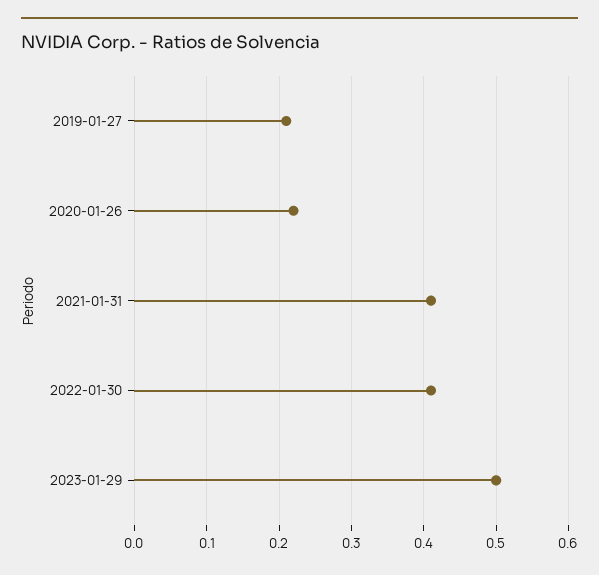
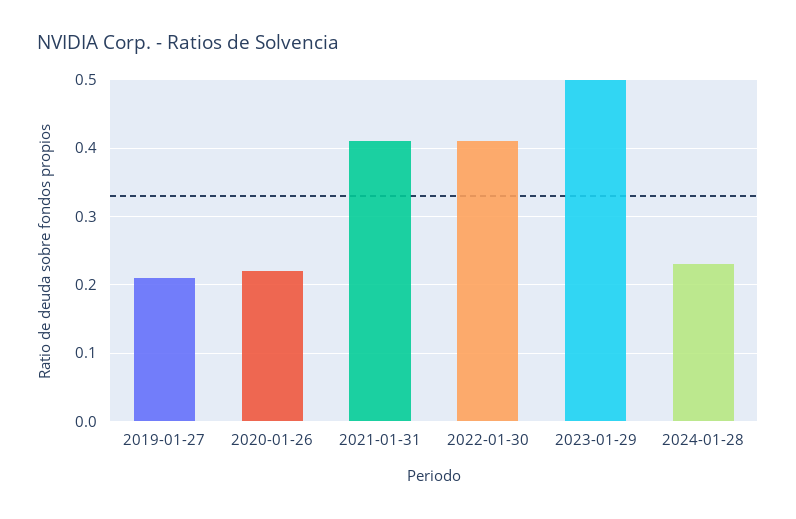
2024-01-28: none -> 0.23

